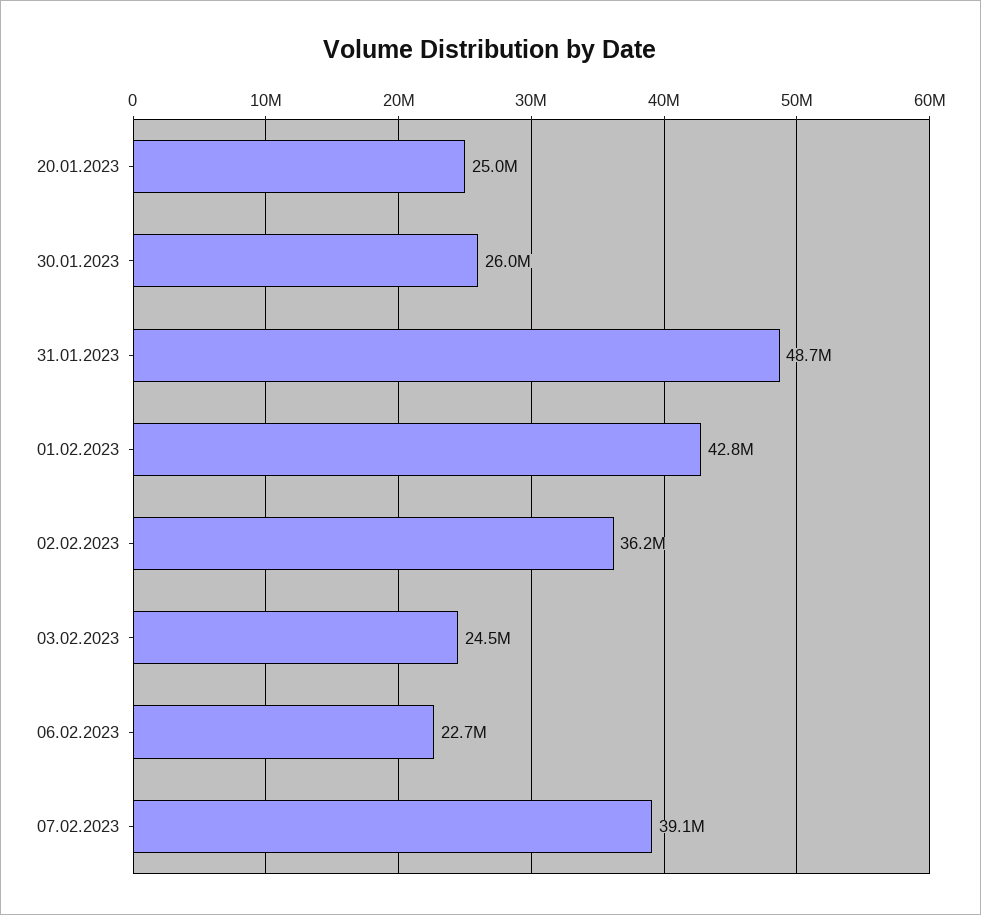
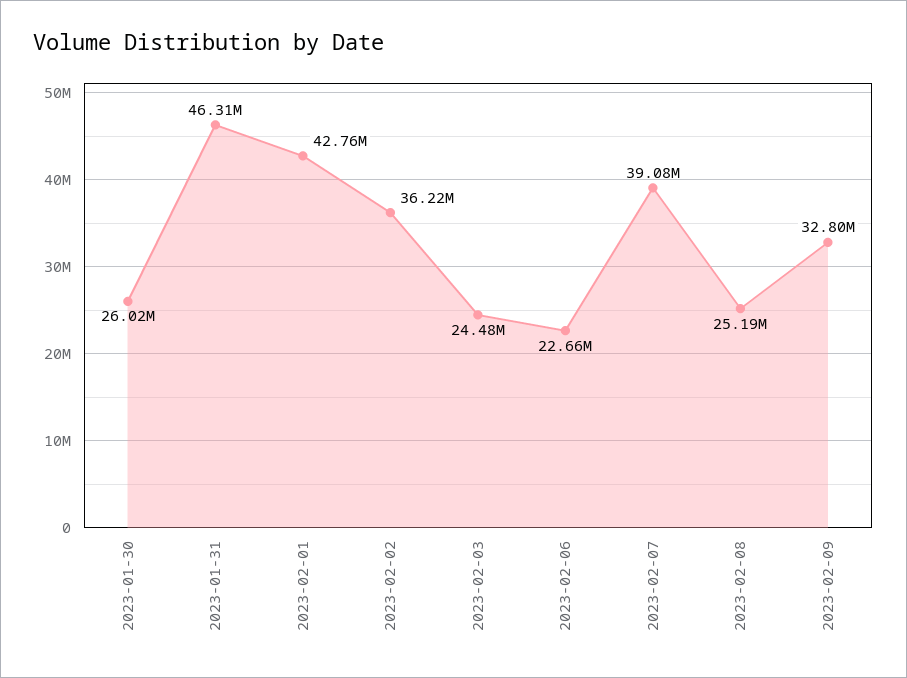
20.01.2023: 25000000 -> none
31.01.2023: 48700000 -> 46310000
2023-02-08: none -> 25190000
2023-02-09: none -> 32800000

